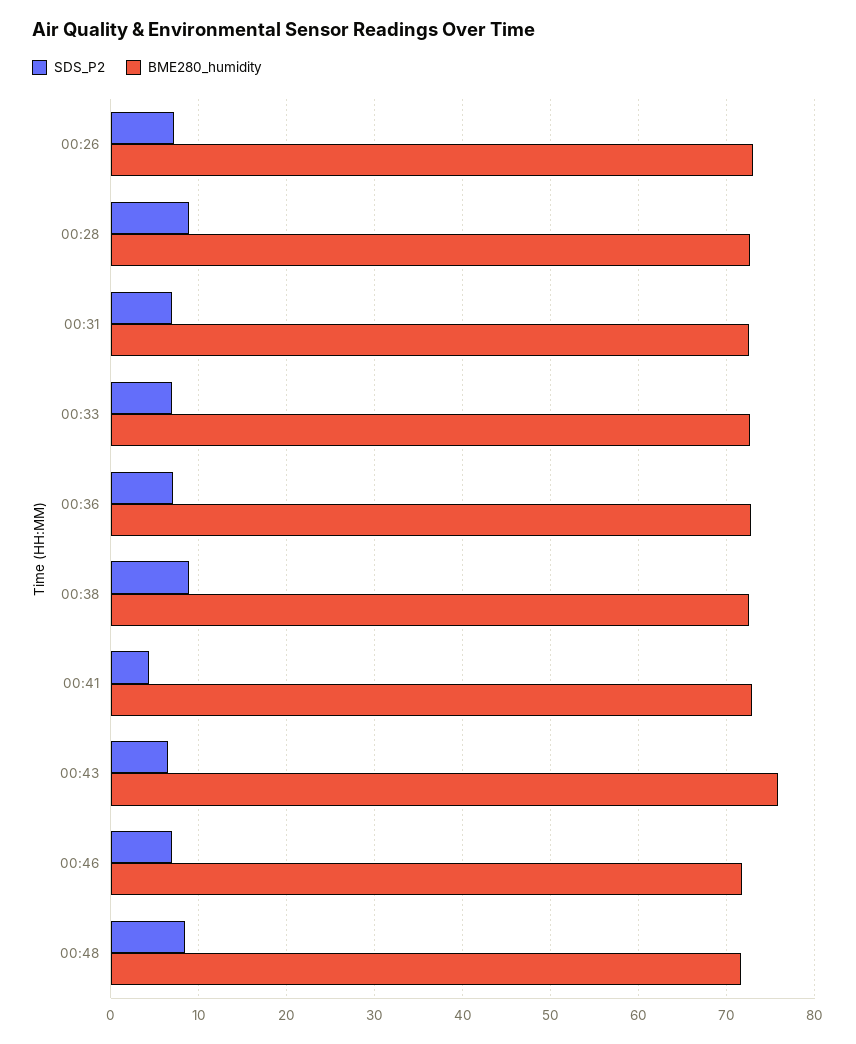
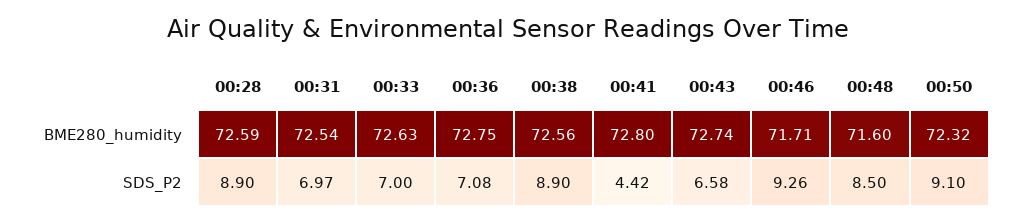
SDS_P2, 00:26: 7 -> none
BME280_humidity, 00:26: 73 -> none
BME280_humidity, 00:43: 76 -> 72.74
SDS_P2, 00:46: 7 -> 9.26
BME280_humidity, 00:50: none -> 72.32
SDS_P2, 00:50: none -> 9.1

